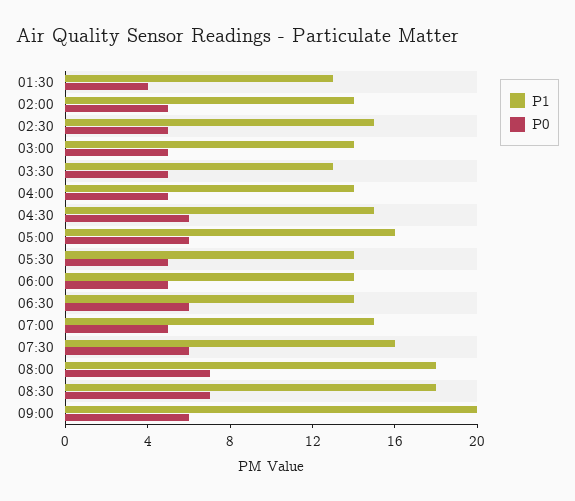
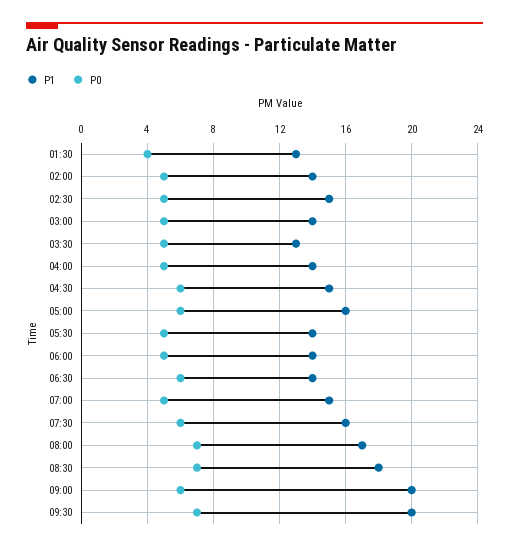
P1, 08:00: 18 -> 17
P1, 09:30: none -> 20
P0, 09:30: none -> 7

